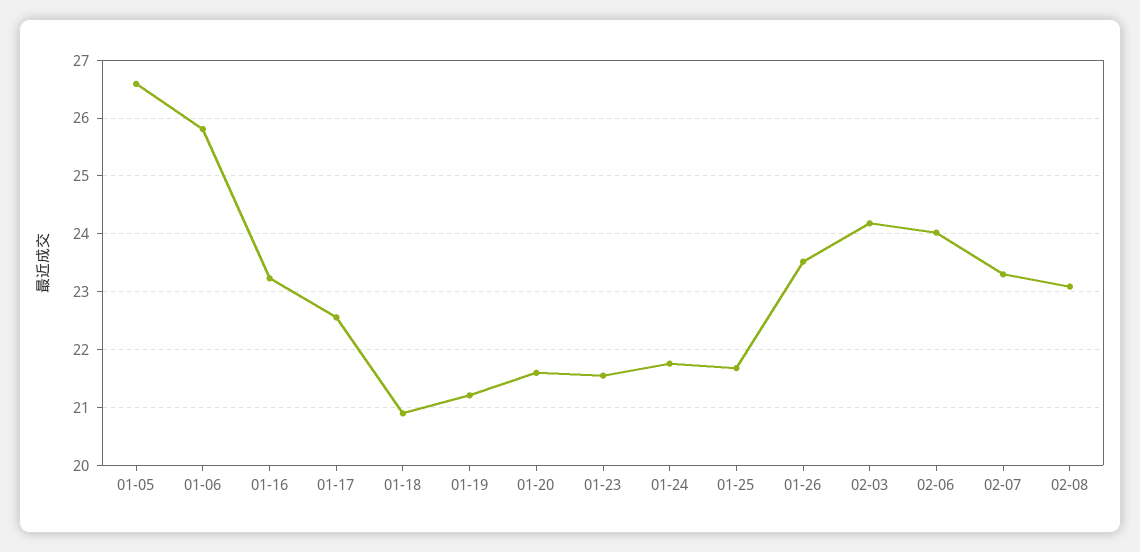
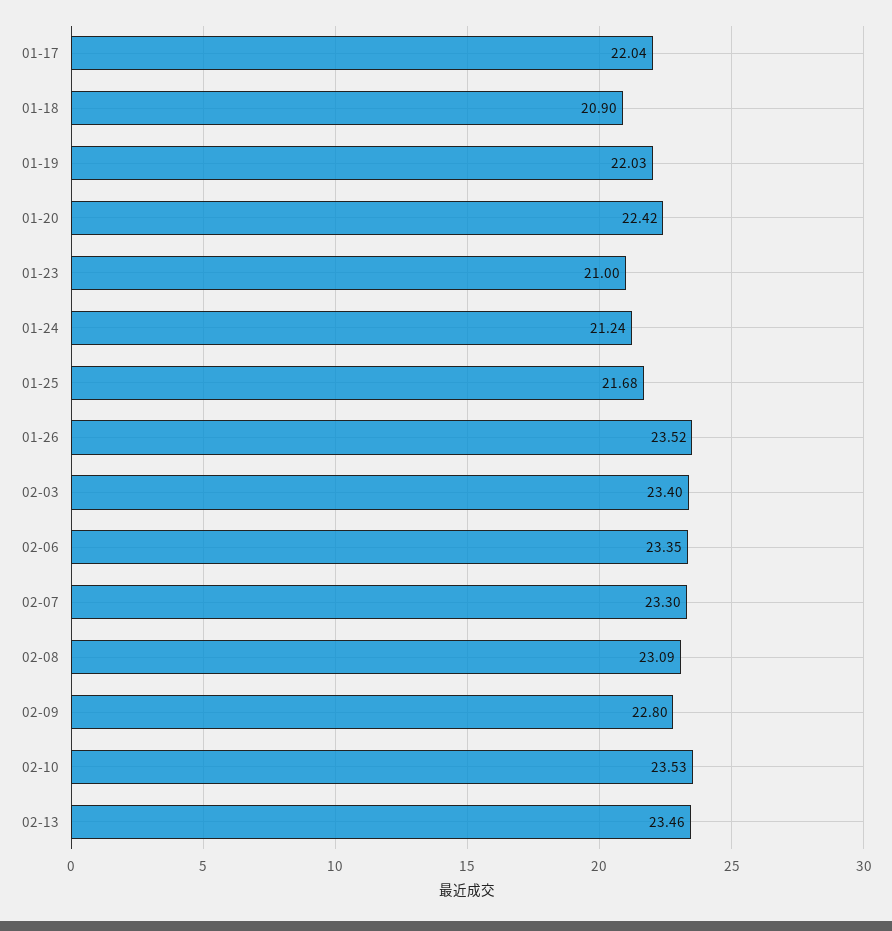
01-05: 26.6 -> none
01-06: 25.8 -> none
01-16: 23.2 -> none
01-17: 22.6 -> 22.04
01-19: 21.2 -> 22.03
01-20: 21.6 -> 22.42
01-23: 21.6 -> 21
01-24: 21.8 -> 21.24
02-03: 24.2 -> 23.4
02-06: 24 -> 23.35
02-09: none -> 22.8
02-10: none -> 23.53
02-13: none -> 23.46

